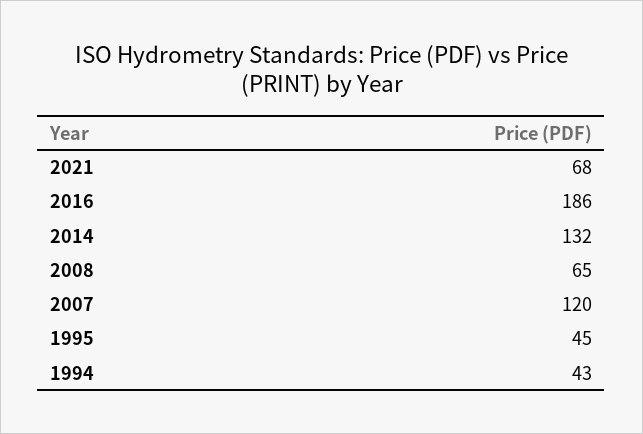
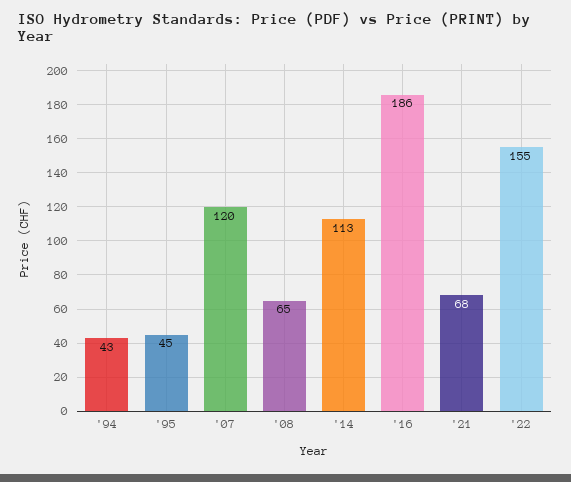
2014: 132 -> 113
'22: none -> 155

